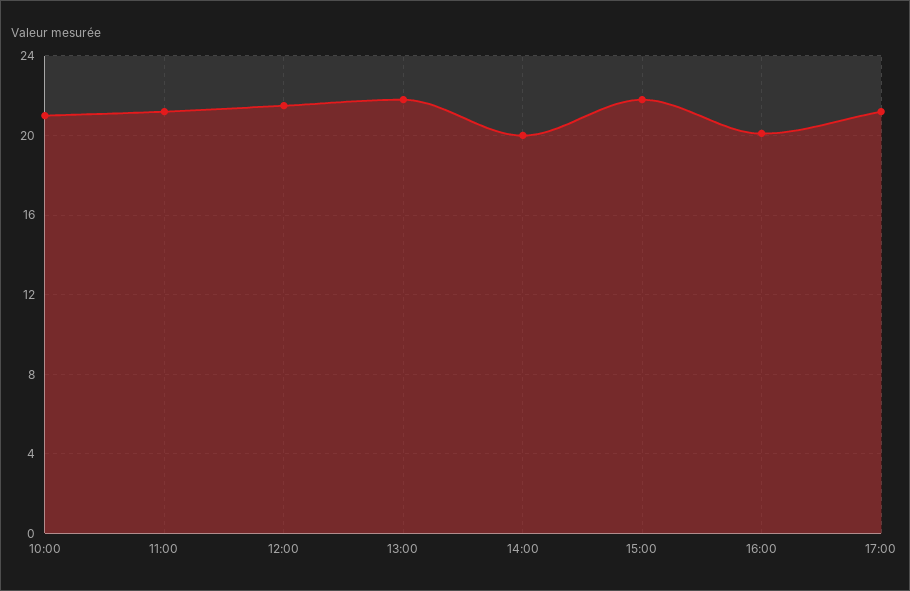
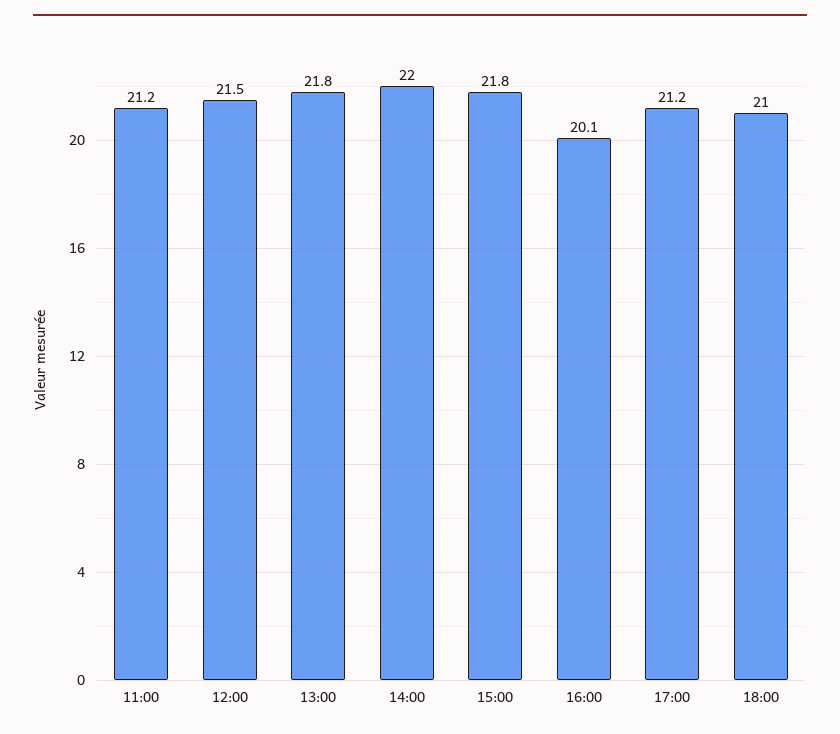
10:00: 21 -> none
14:00: 20 -> 22
18:00: none -> 21

